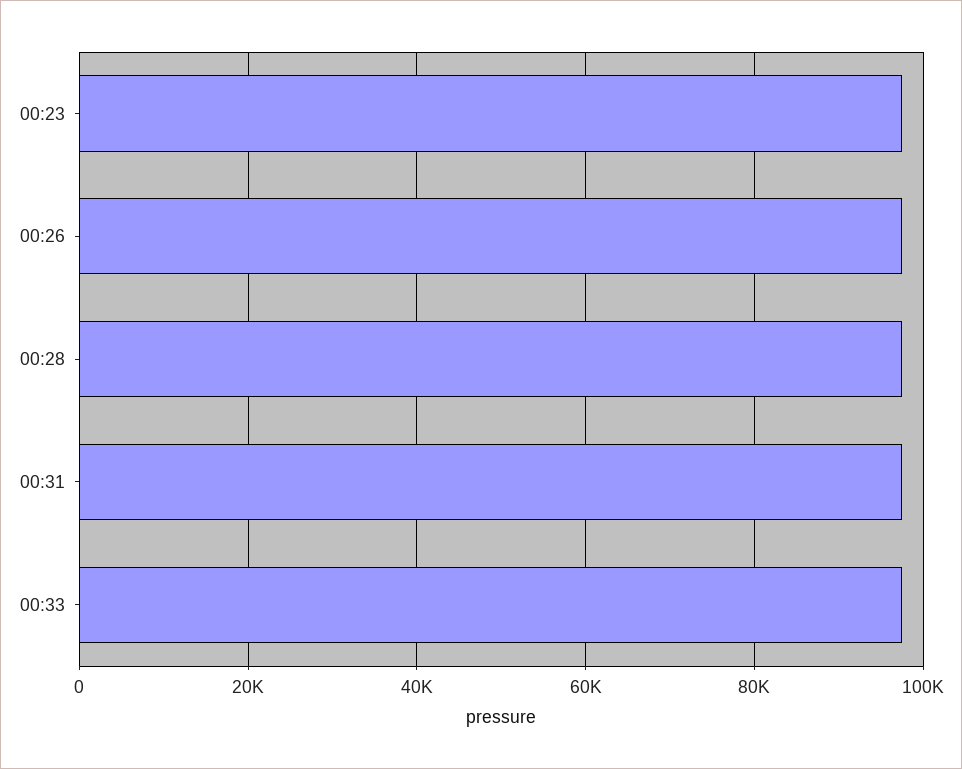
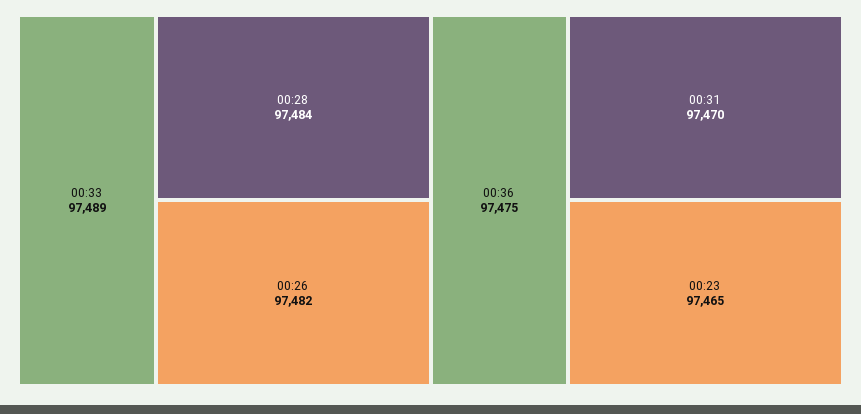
00:36: none -> 97475

